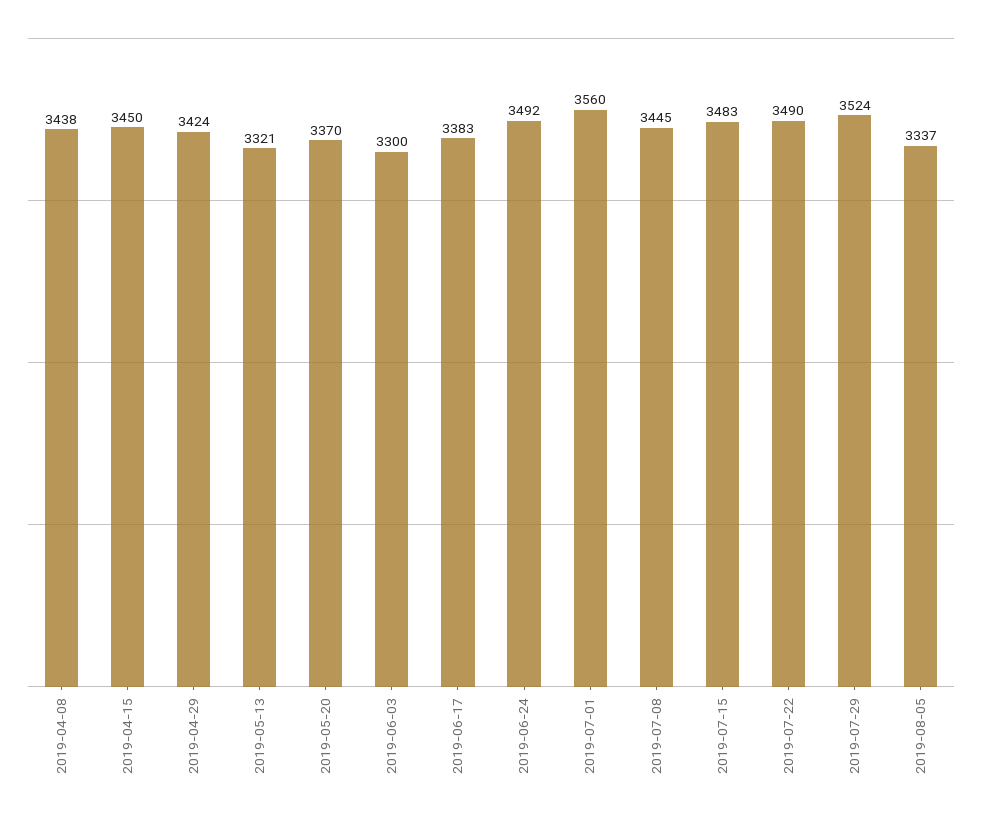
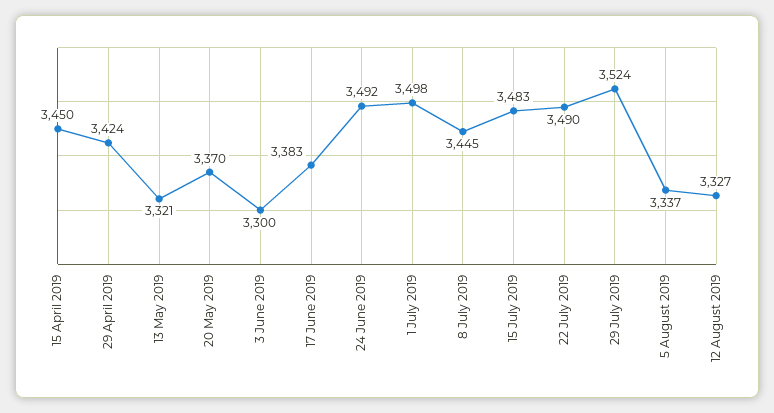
2019-04-08: 3438 -> none
2019-07-01: 3560 -> 3498
12 August 2019: none -> 3327

